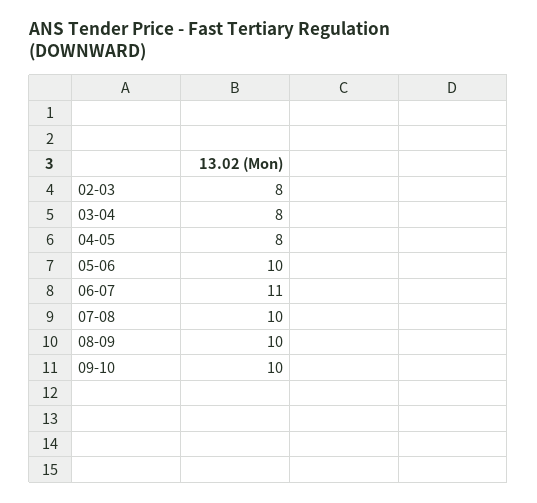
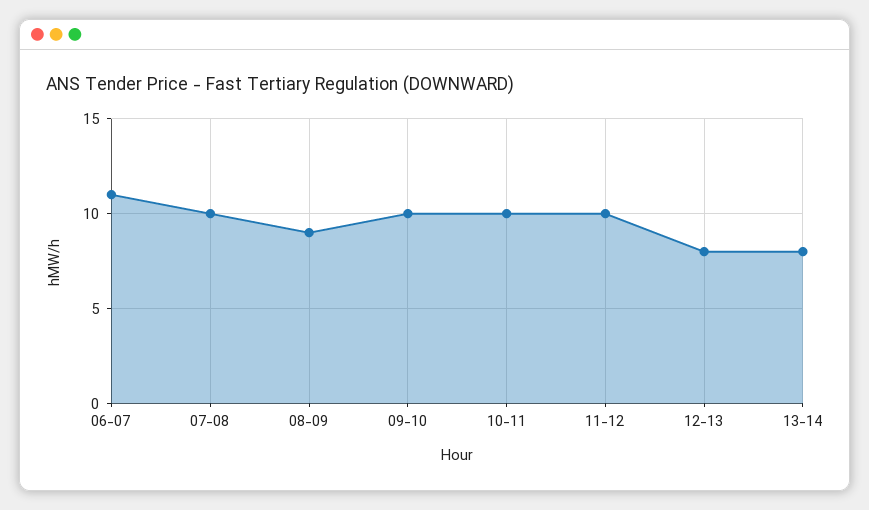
02-03: 8 -> none
03-04: 8 -> none
04-05: 8 -> none
05-06: 10 -> none
08-09: 10 -> 9
10-11: none -> 10
11-12: none -> 10
12-13: none -> 8
13-14: none -> 8

